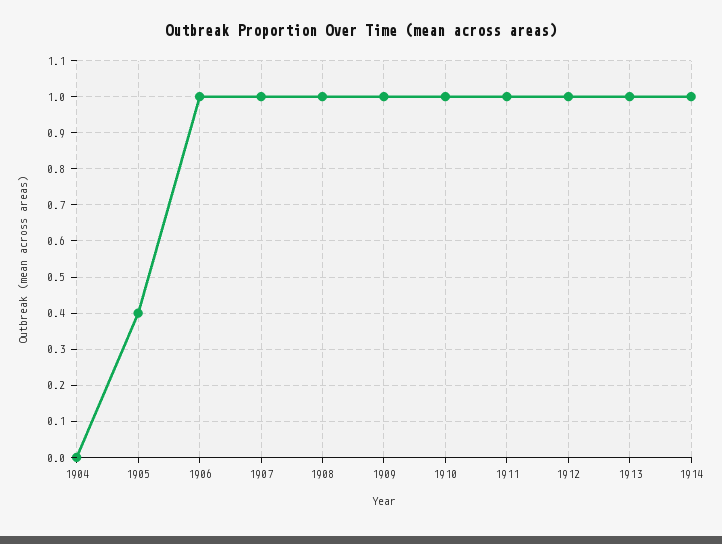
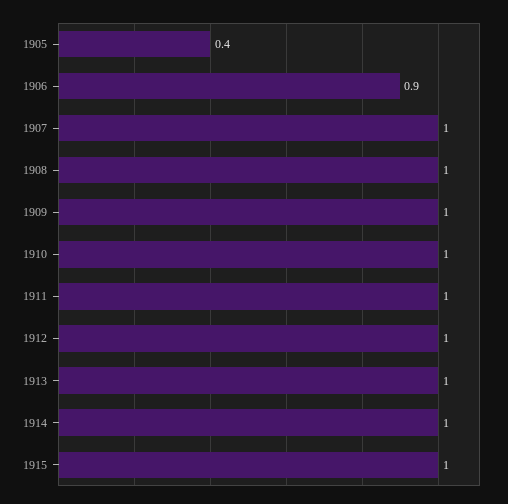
1904: 0 -> none
1906: 1 -> 0.9
1915: none -> 1

